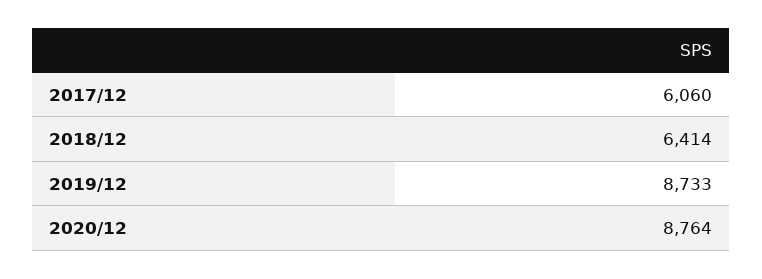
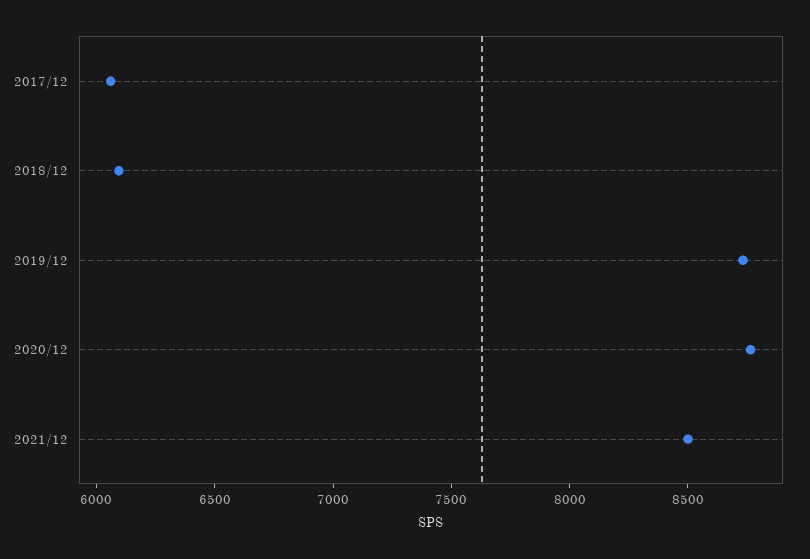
2018/12: 6414 -> 6100
2021/12: none -> 8500

